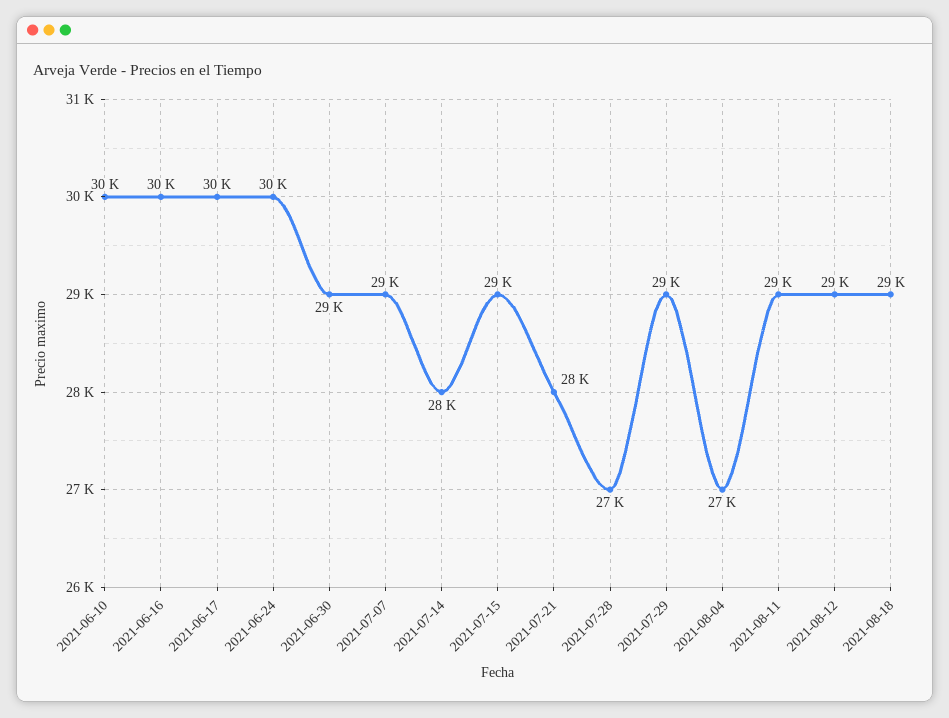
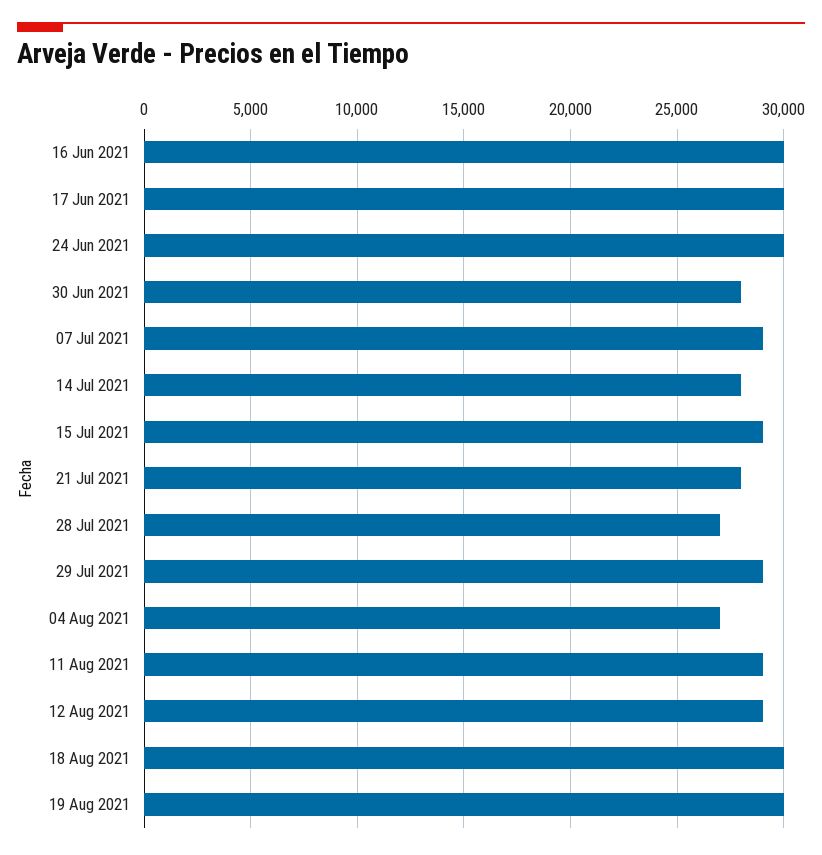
2021-06-10: 30000 -> none
2021-06-30: 29000 -> 28000
2021-08-18: 29000 -> 30000
19 Aug 2021: none -> 30000

